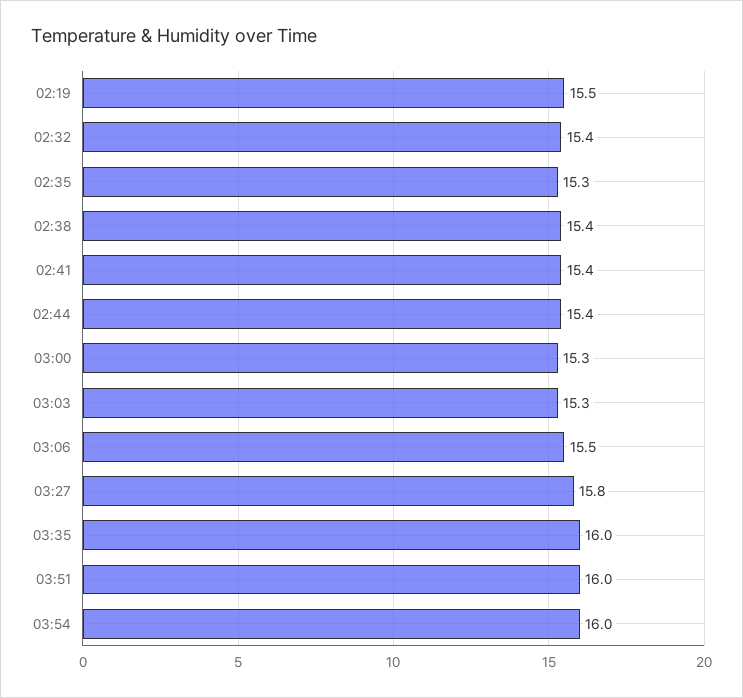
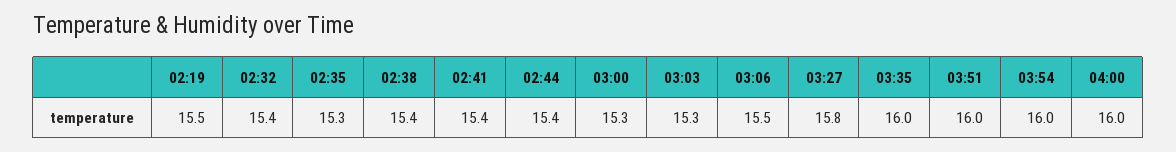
04:00: none -> 16

